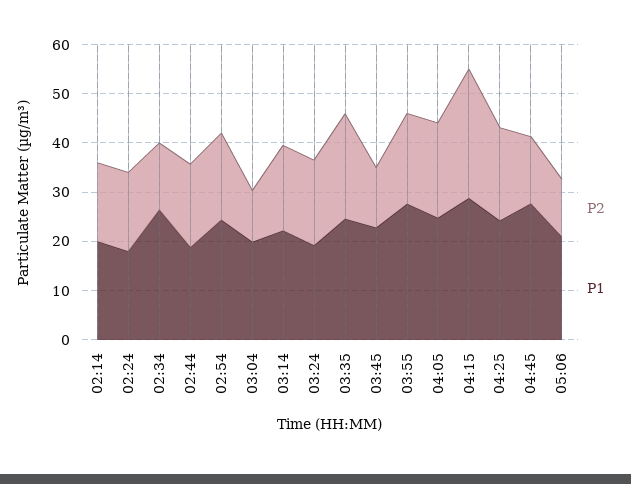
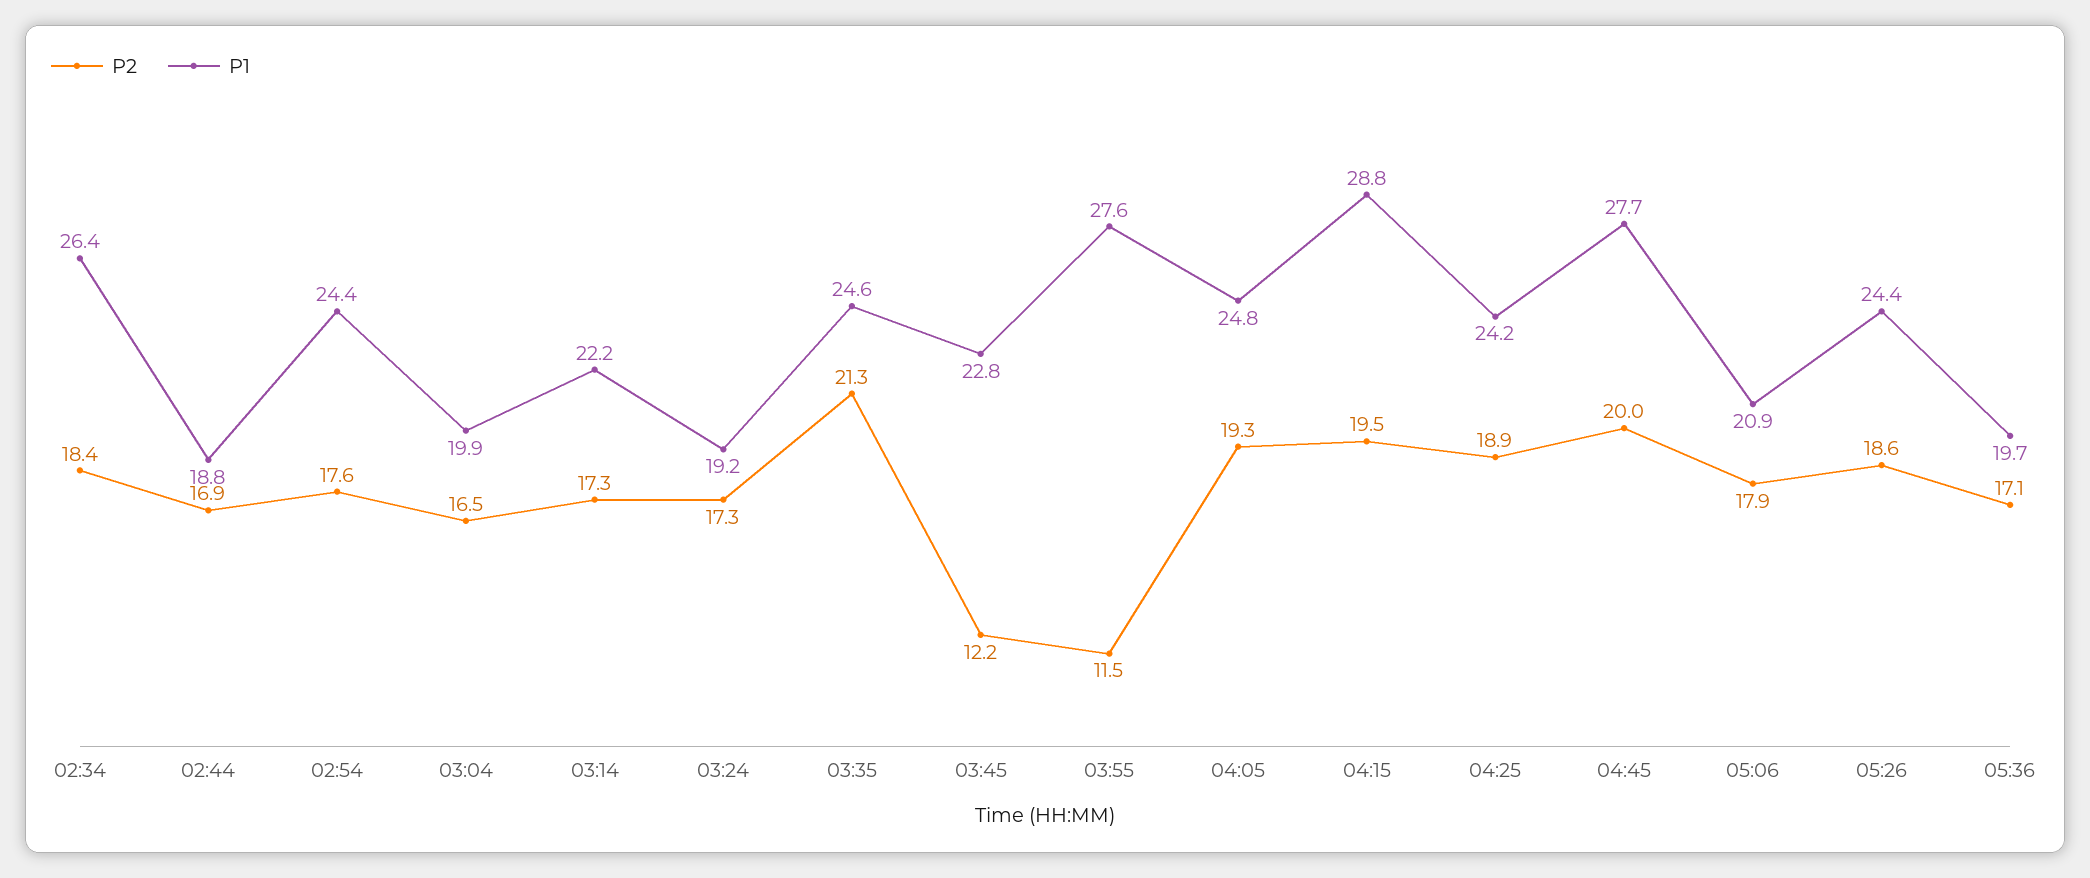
P2, 02:14: 16 -> none
P1, 02:14: 20 -> none
P2, 02:24: 16 -> none
P1, 02:24: 18 -> none
P2, 02:34: 14 -> 18.4
P2, 03:04: 10 -> 16.5
P2, 03:55: 18 -> 11.5
P2, 04:15: 26 -> 19.5
P2, 04:45: 14 -> 20
P2, 05:06: 12 -> 17.9
P2, 05:26: none -> 18.6
P1, 05:26: none -> 24.4
P2, 05:36: none -> 17.1
P1, 05:36: none -> 19.7

